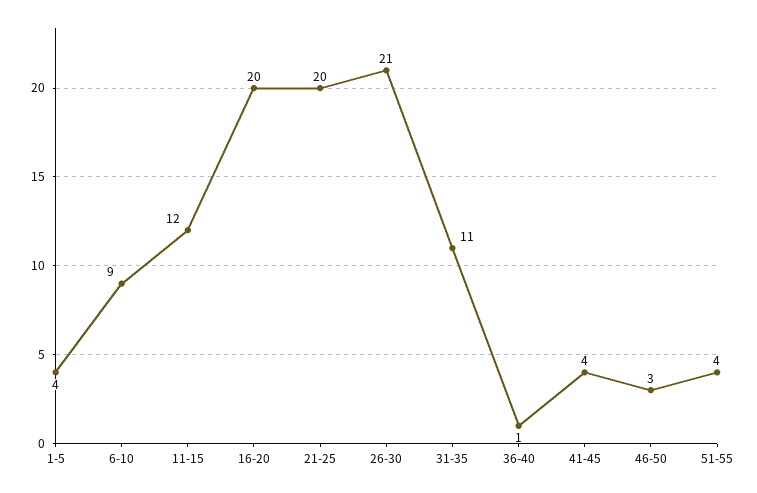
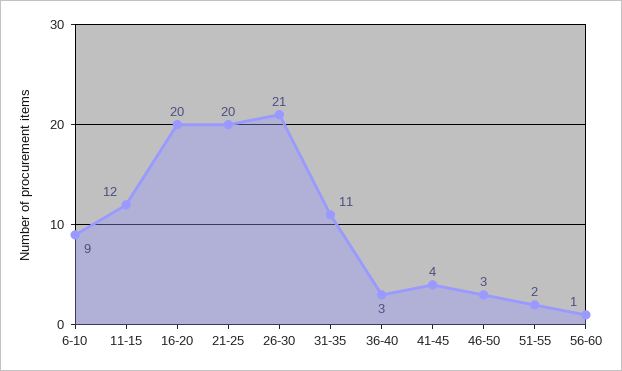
1-5: 4 -> none
36-40: 1 -> 3
51-55: 4 -> 2
56-60: none -> 1

